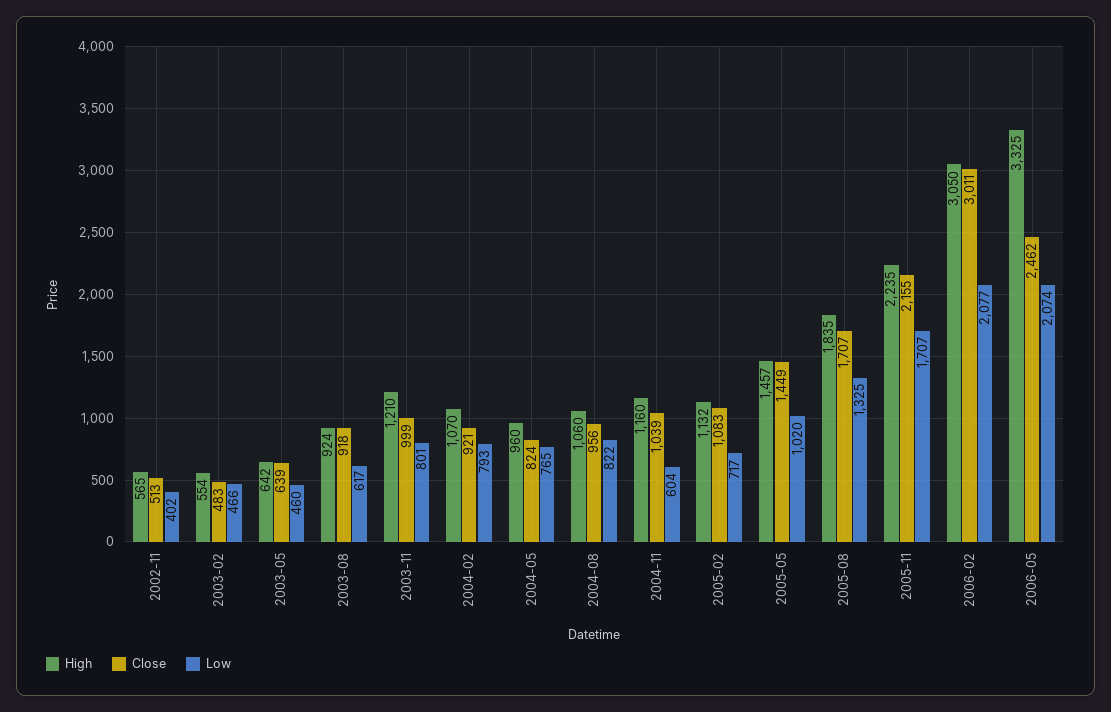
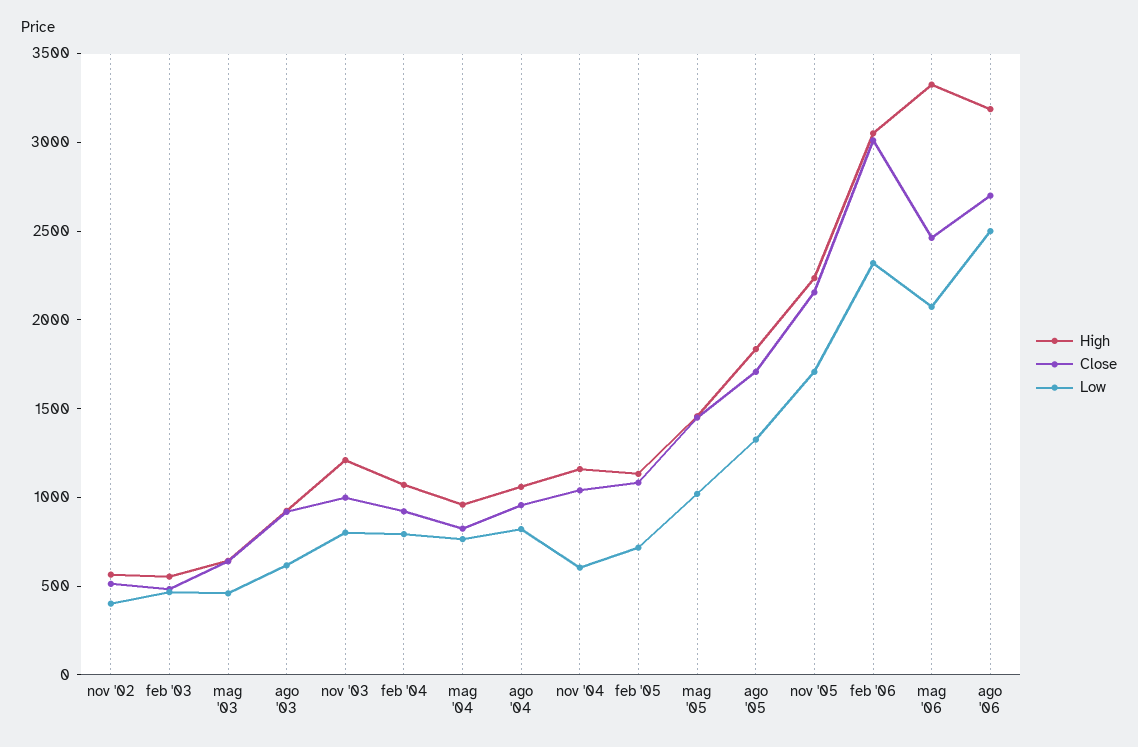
Low, 2006-02: 2077 -> 2300
High, ago '06: none -> 3200
Close, ago '06: none -> 2700
Low, ago '06: none -> 2500

